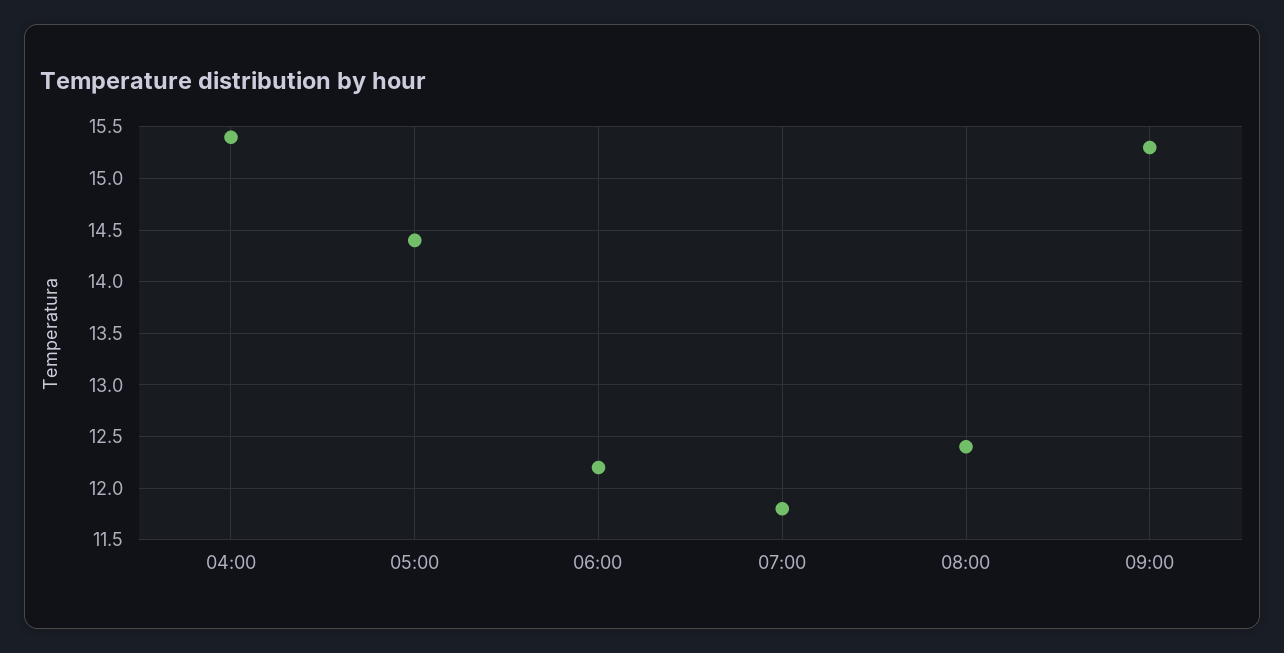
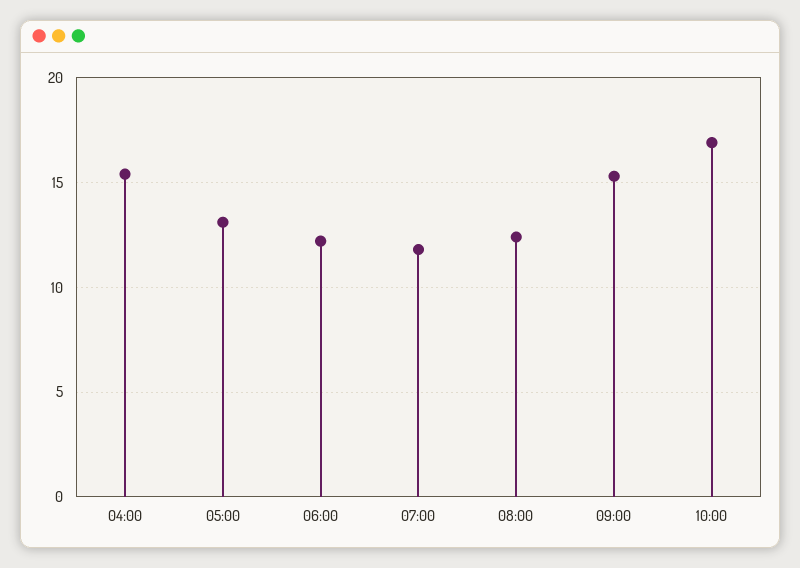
05:00: 14.4 -> 13
10:00: none -> 17

